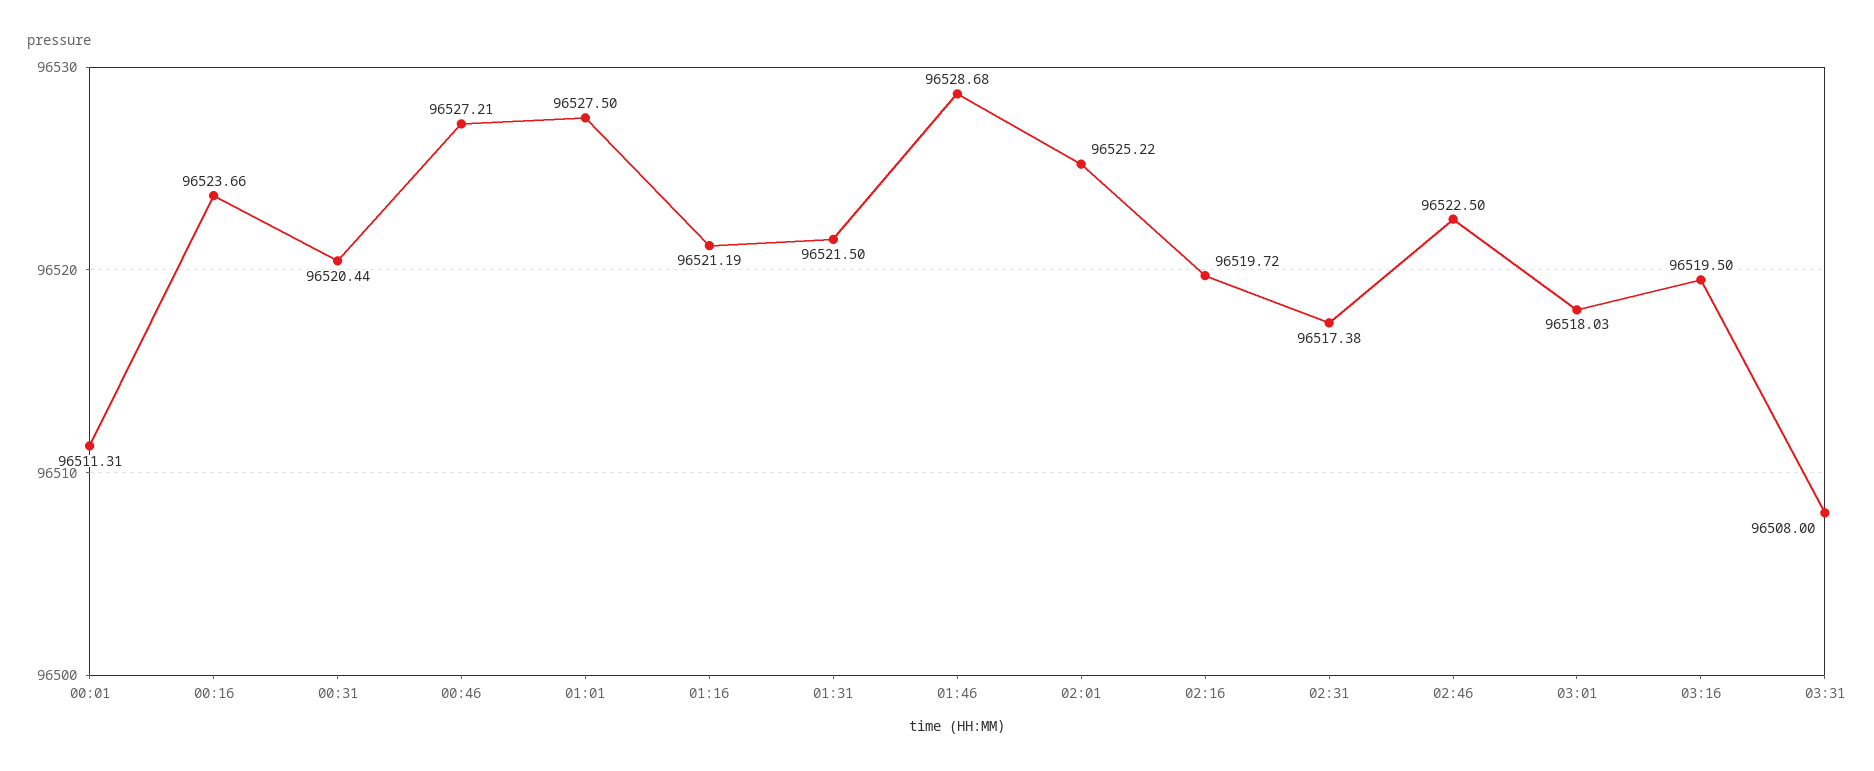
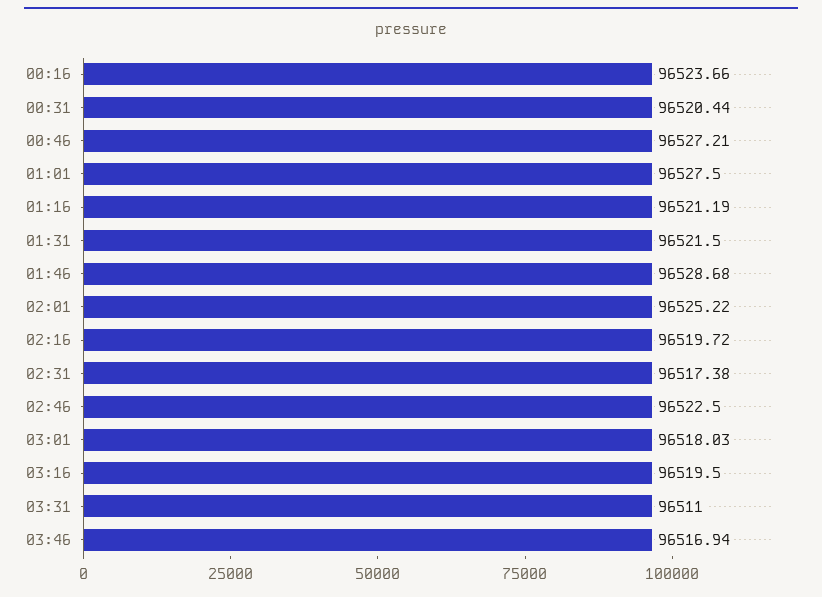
00:01: 96511.31 -> none
03:31: 96508 -> 96511
03:46: none -> 96516.94

